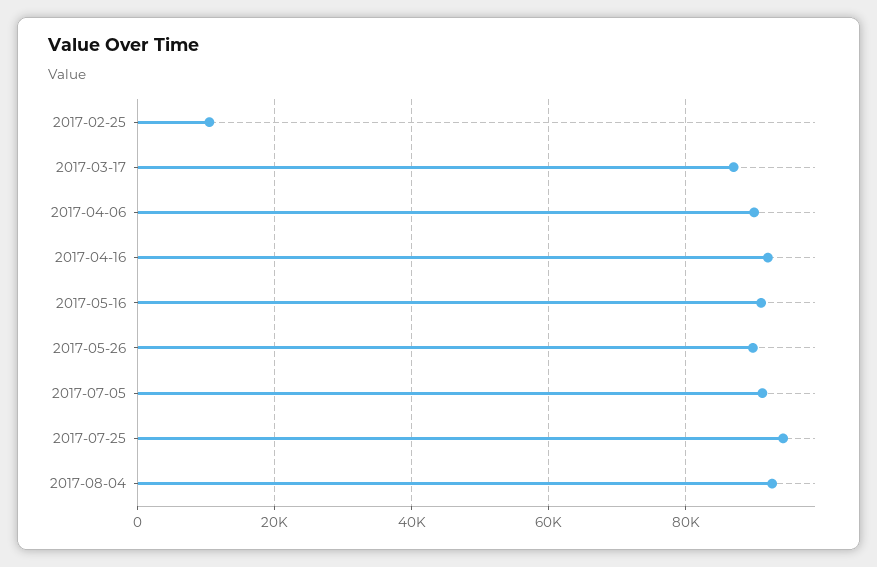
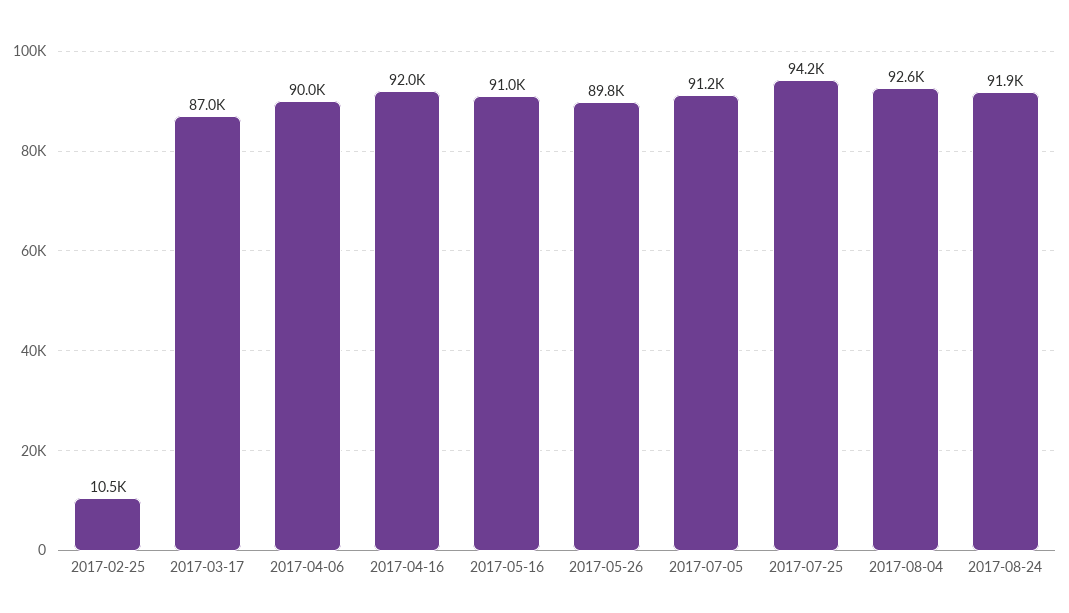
2017-08-24: none -> 91900

